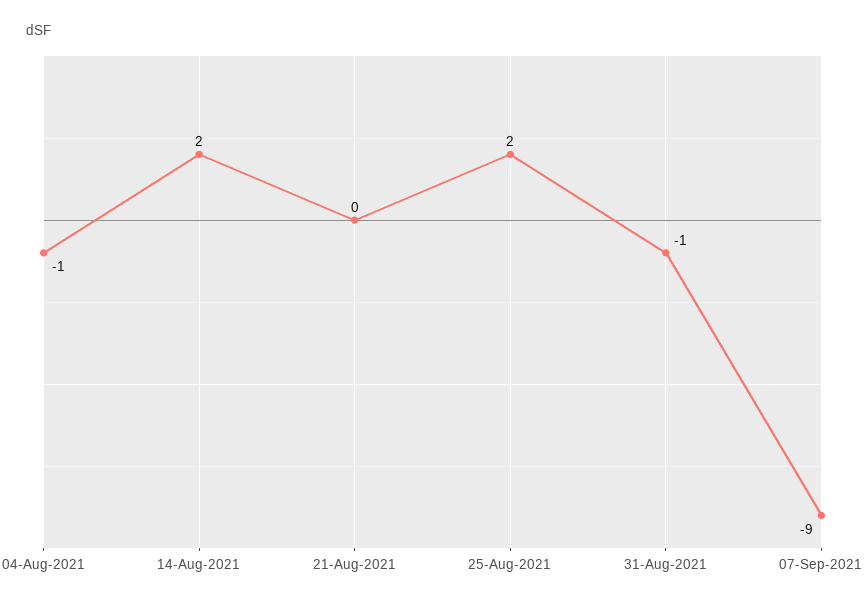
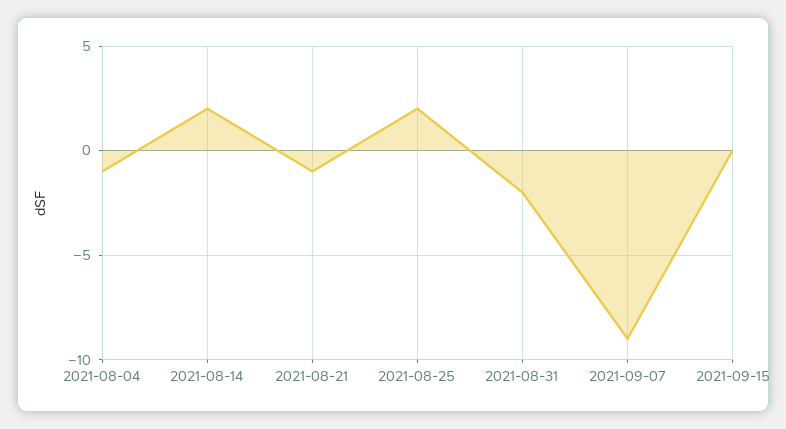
21-Aug-2021: 0 -> -1
31-Aug-2021: -1 -> -2
2021-09-15: none -> 0

